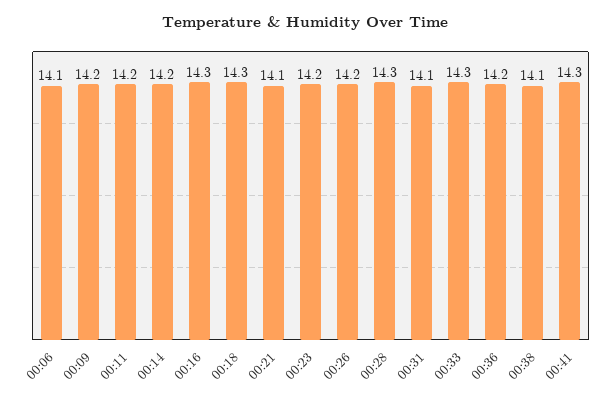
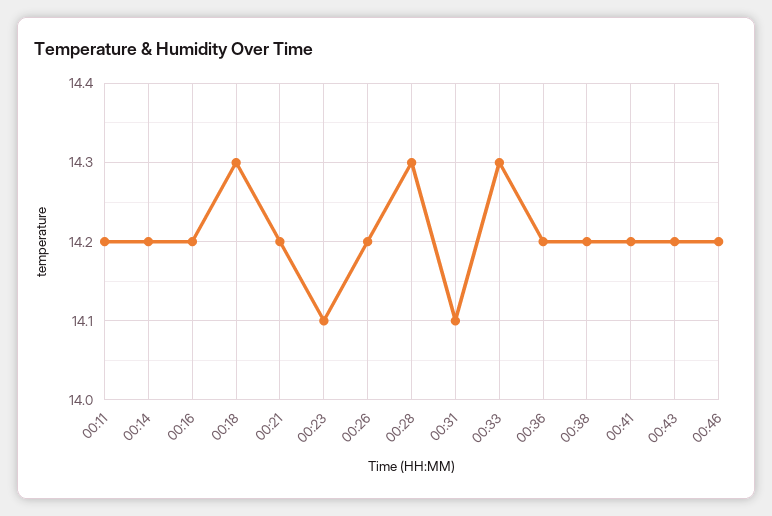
00:06: 14.1 -> none
00:09: 14.2 -> none
00:16: 14.3 -> 14.2
00:21: 14.1 -> 14.2
00:23: 14.2 -> 14.1
00:38: 14.1 -> 14.2
00:41: 14.3 -> 14.2
00:43: none -> 14.2
00:46: none -> 14.2

